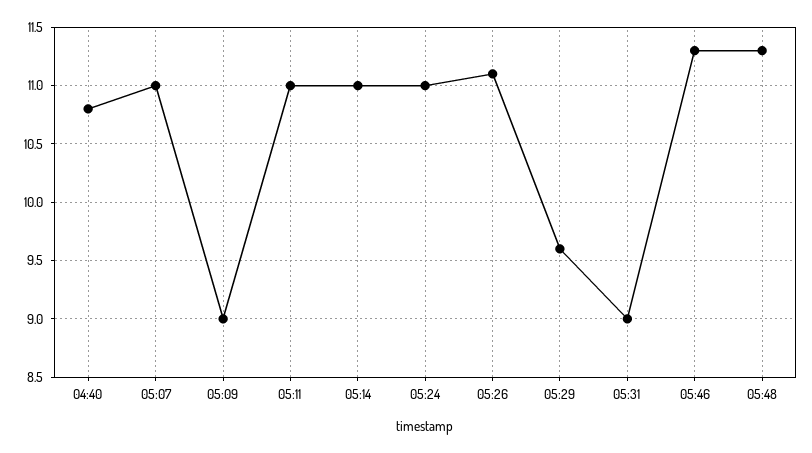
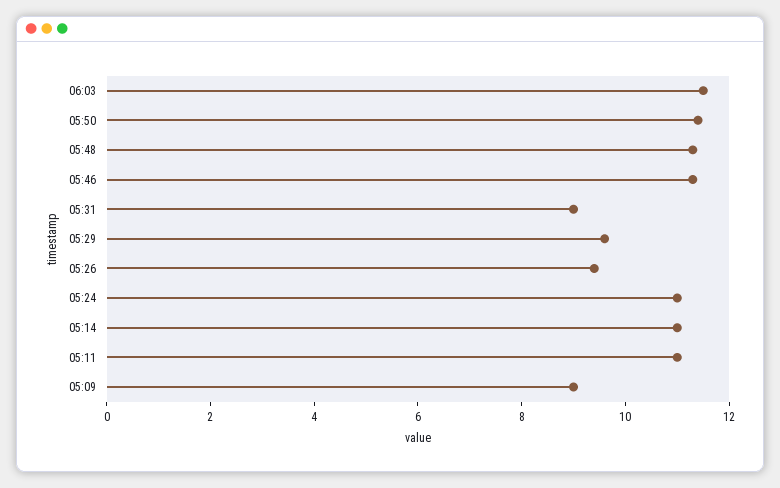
04:40: 10.8 -> none
05:07: 11 -> none
05:26: 11.1 -> 9.5
06:03: none -> 11.5
05:50: none -> 11.5

